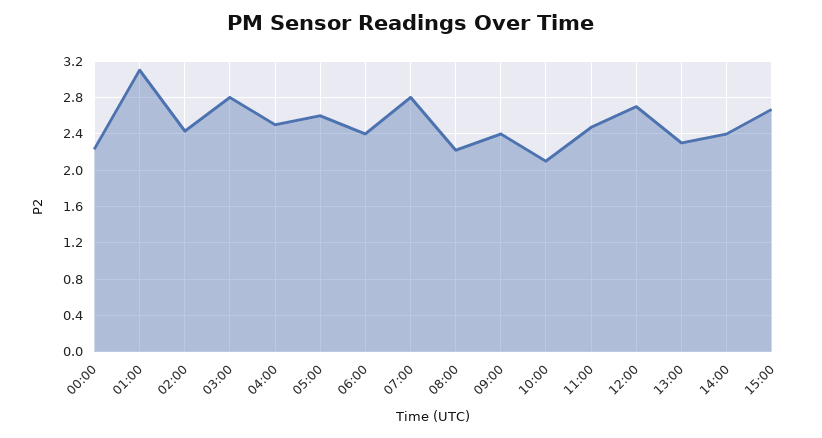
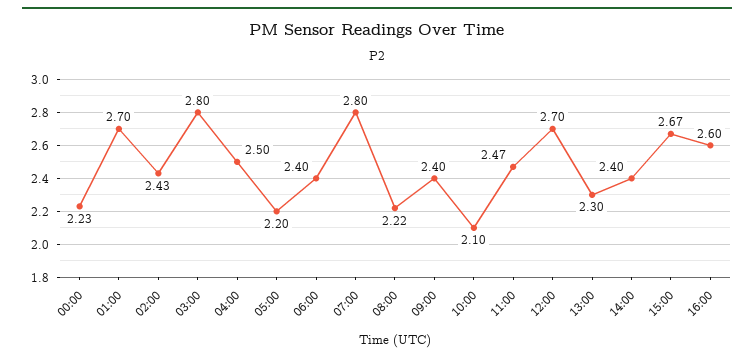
01:00: 3.1 -> 2.7
05:00: 2.6 -> 2.2
16:00: none -> 2.6

